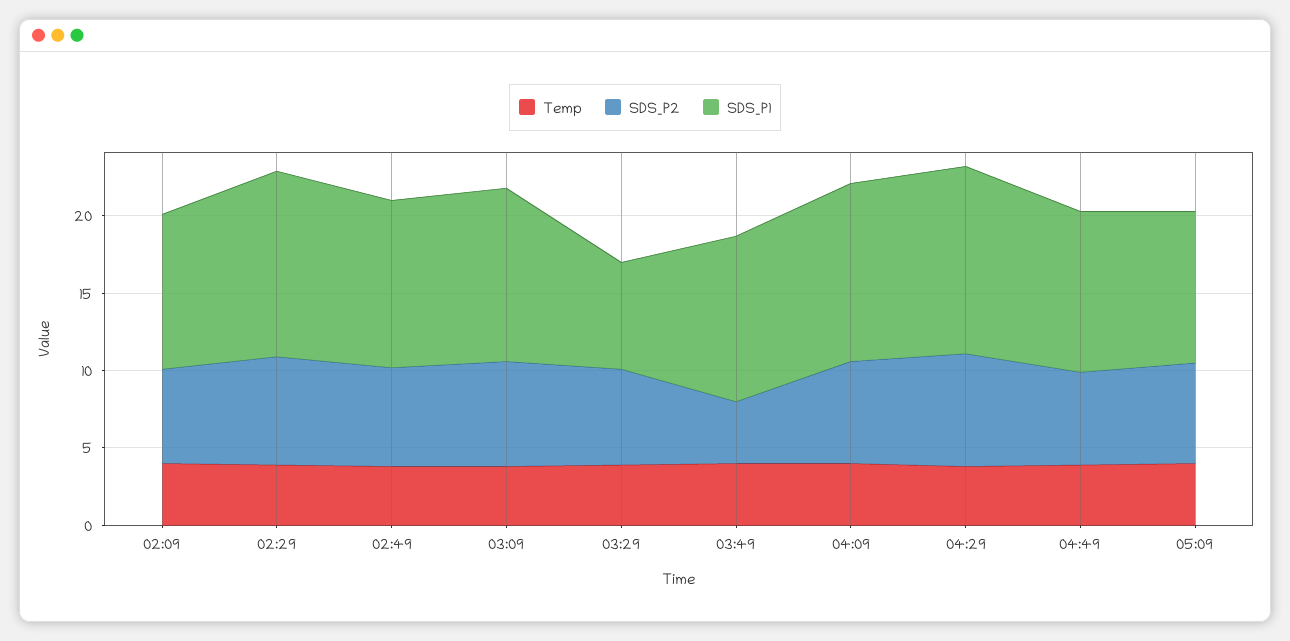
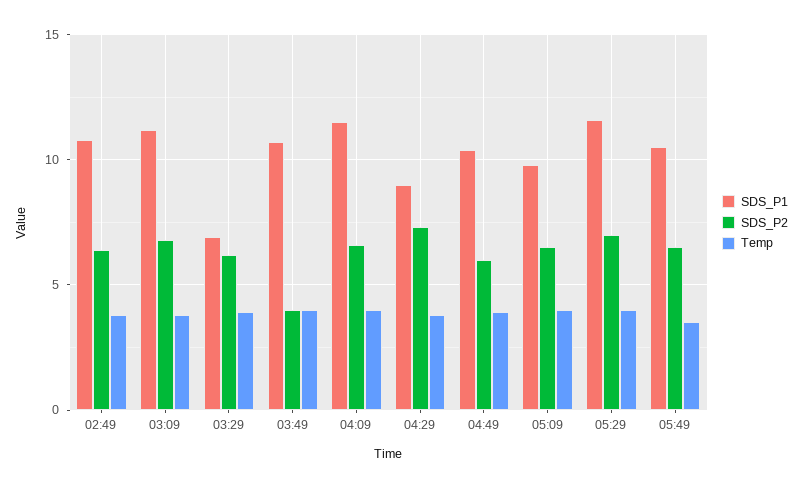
Temp, 02:09: 4 -> none
SDS_P2, 02:09: 6 -> none
SDS_P1, 02:09: 10 -> none
Temp, 02:29: 4 -> none
SDS_P2, 02:29: 7 -> none
SDS_P1, 02:29: 12 -> none
SDS_P1, 04:29: 12 -> 9
SDS_P1, 05:29: none -> 11.5
SDS_P2, 05:29: none -> 7
Temp, 05:29: none -> 4
SDS_P1, 05:49: none -> 10.5
SDS_P2, 05:49: none -> 6.5
Temp, 05:49: none -> 3.5

